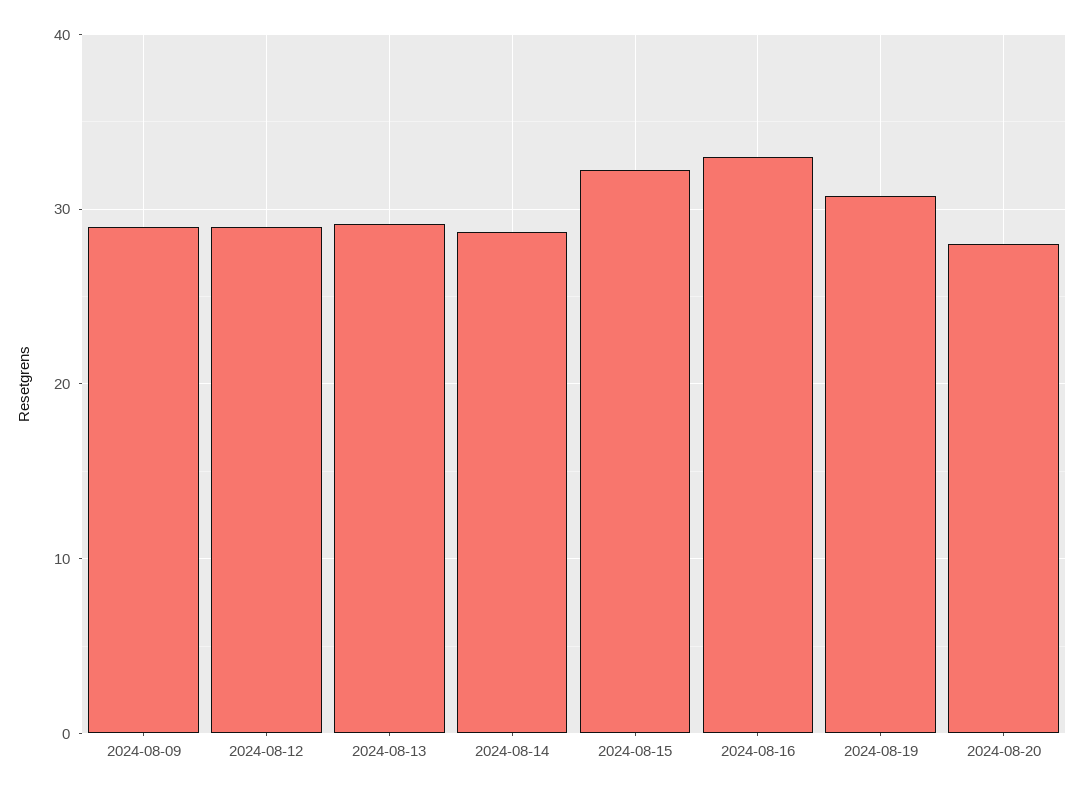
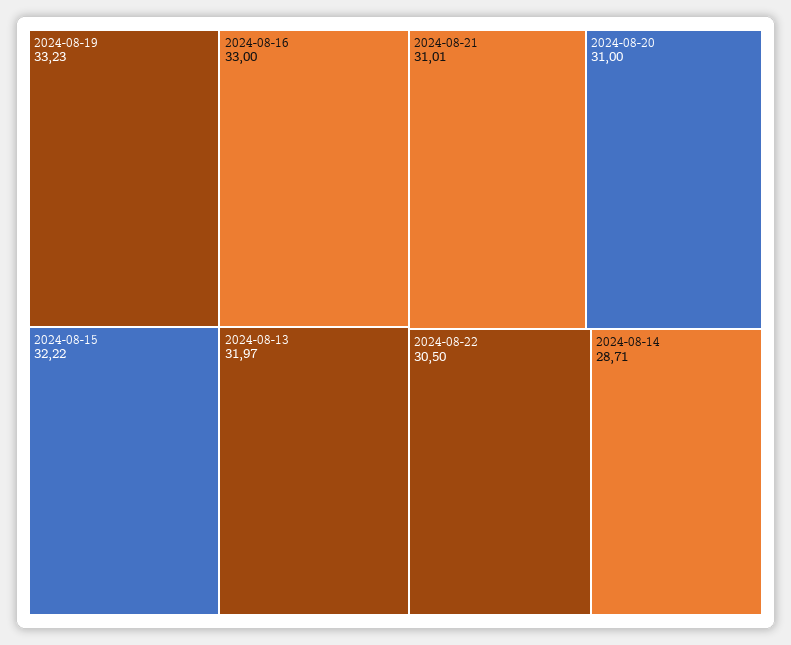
2024-08-09: 29 -> none
2024-08-12: 29 -> none
2024-08-13: 29 -> 31.97
2024-08-19: 31 -> 33.23
2024-08-20: 28 -> 31
2024-08-21: none -> 31.01
2024-08-22: none -> 30.5

